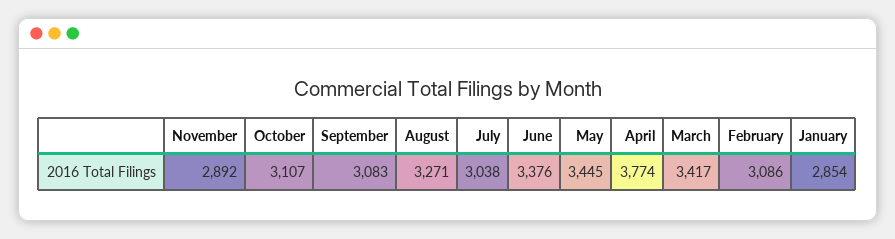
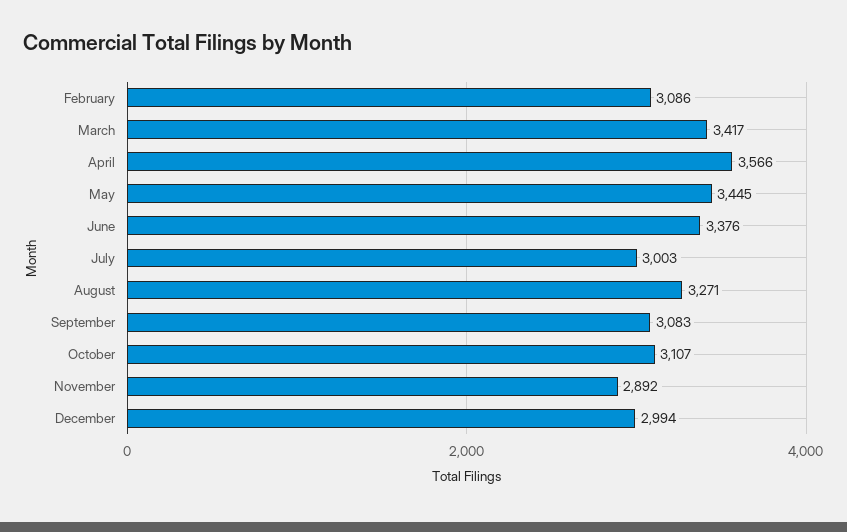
July: 3038 -> 3003
April: 3774 -> 3566
January: 2854 -> none
December: none -> 2994

